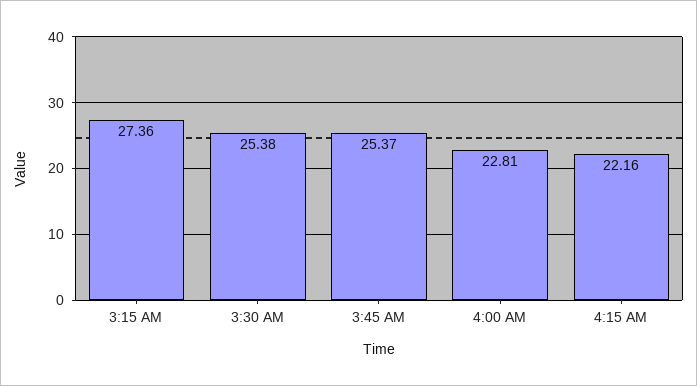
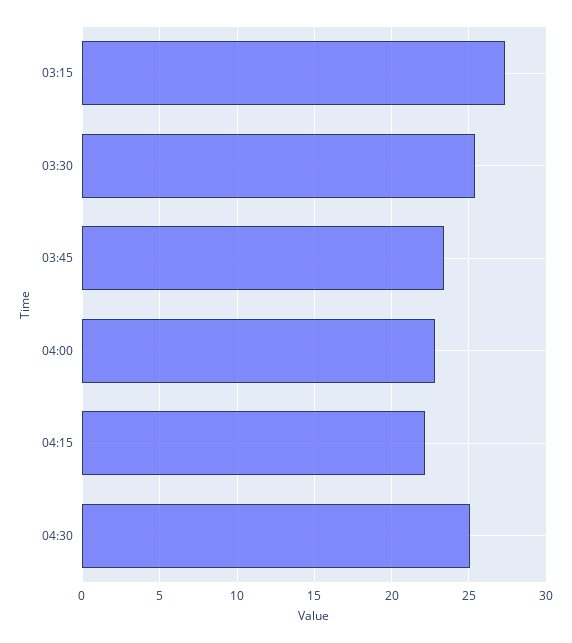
3:45 AM: 25.37 -> 23.5
04:30: none -> 25

